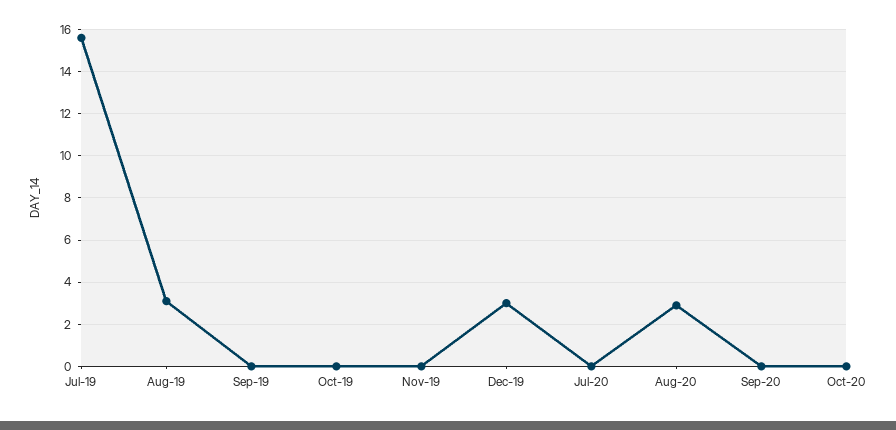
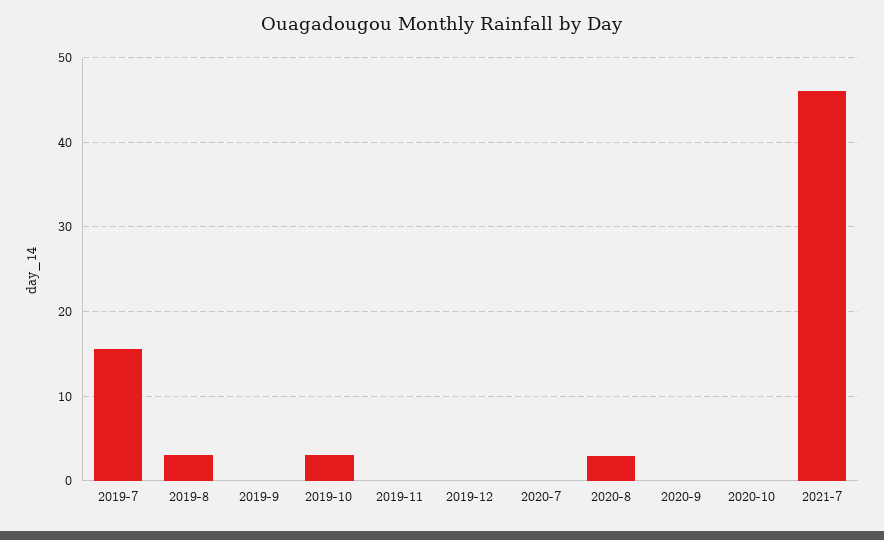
Oct-19: 0 -> 3
Dec-19: 3 -> 0
2021-7: none -> 46

